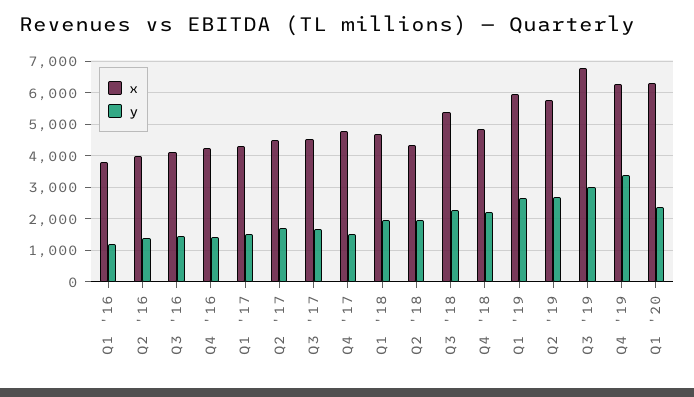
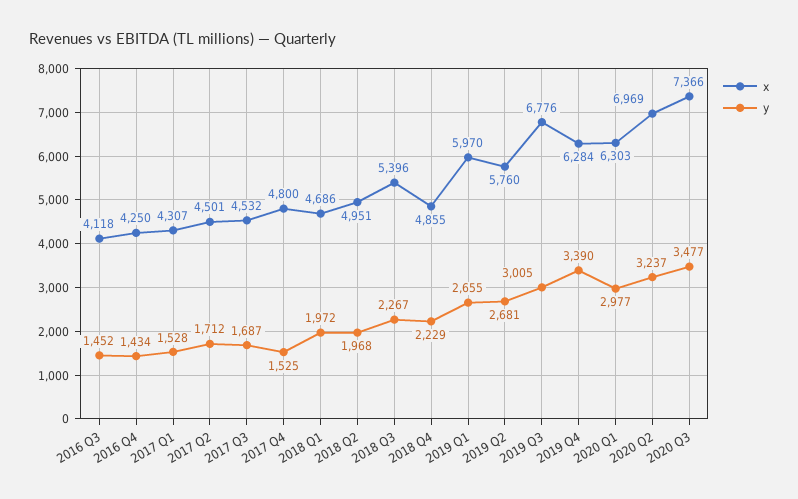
x, Q1 '16: 3800 -> none
y, Q1 '16: 1200 -> none
x, Q2 '16: 4000 -> none
y, Q2 '16: 1400 -> none
x, Q2 '18: 4400 -> 4951
y, Q1 '20: 2400 -> 2977
x, 2020 Q2: none -> 6969
y, 2020 Q2: none -> 3237
x, 2020 Q3: none -> 7366
y, 2020 Q3: none -> 3477

